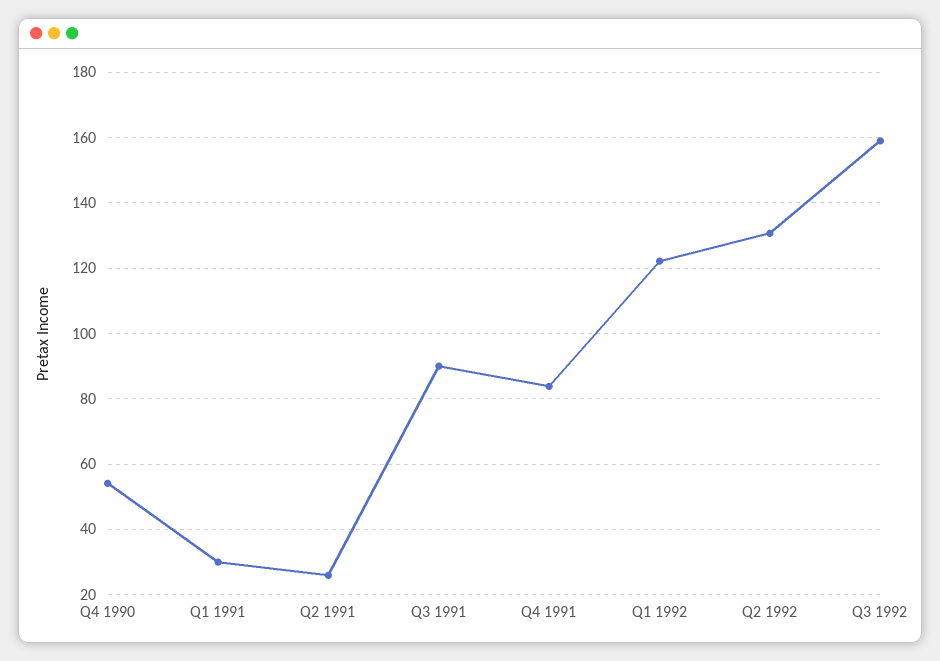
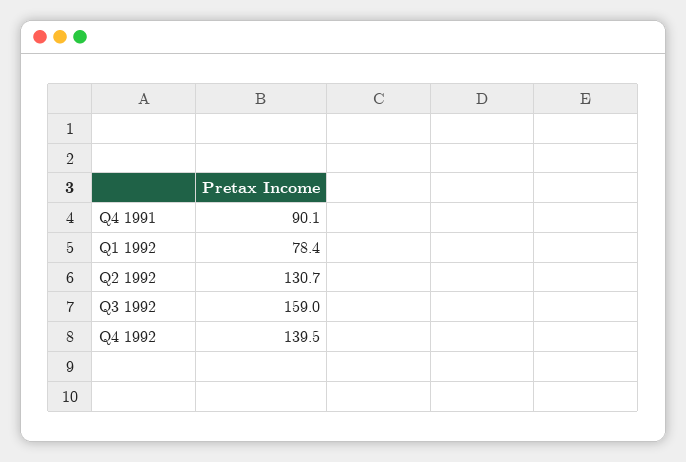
Q4 1990: 54 -> none
Q1 1991: 30 -> none
Q2 1991: 26 -> none
Q3 1991: 90 -> none
Q4 1991: 84 -> 90.1
Q1 1992: 122 -> 78.4
Q4 1992: none -> 139.5

